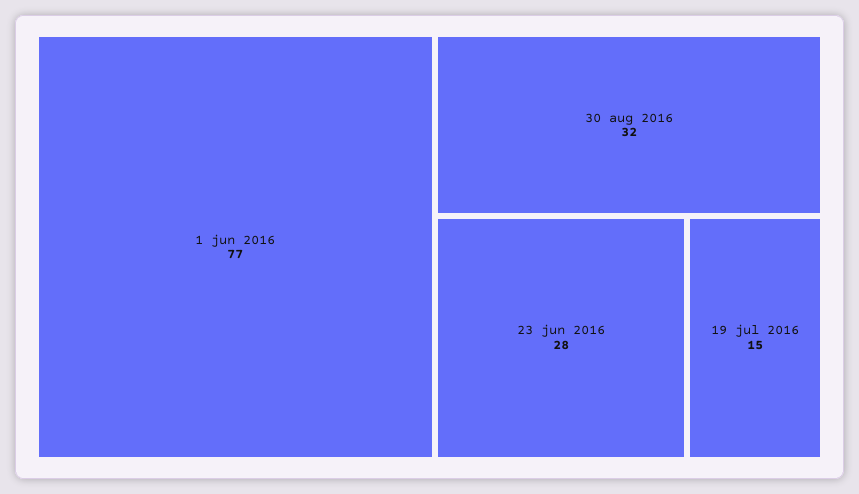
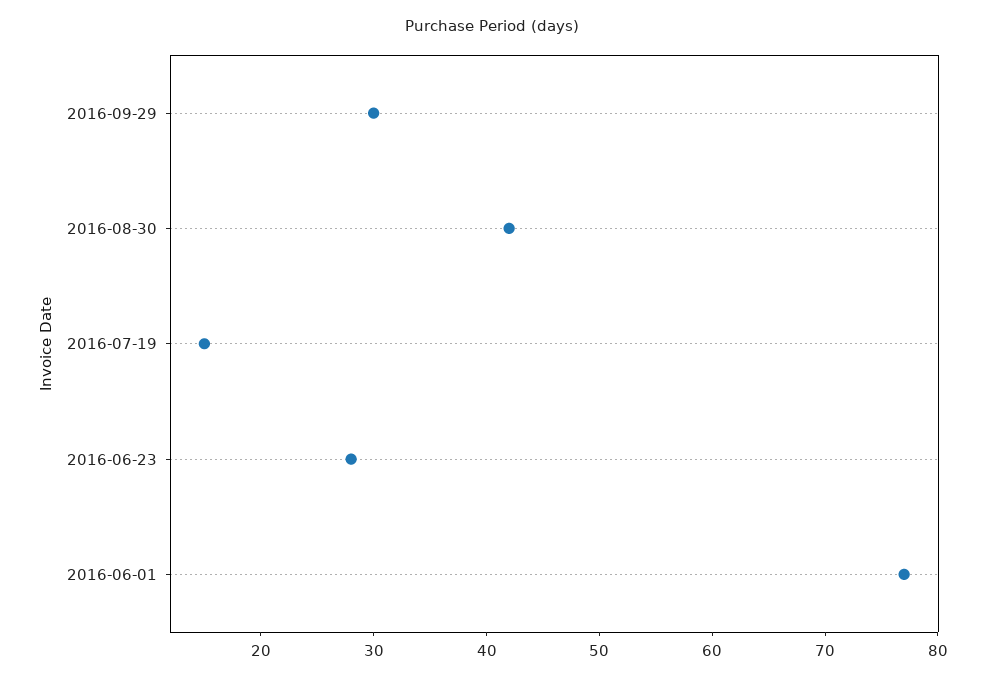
30 aug 2016: 32 -> 42
2016-09-29: none -> 30

